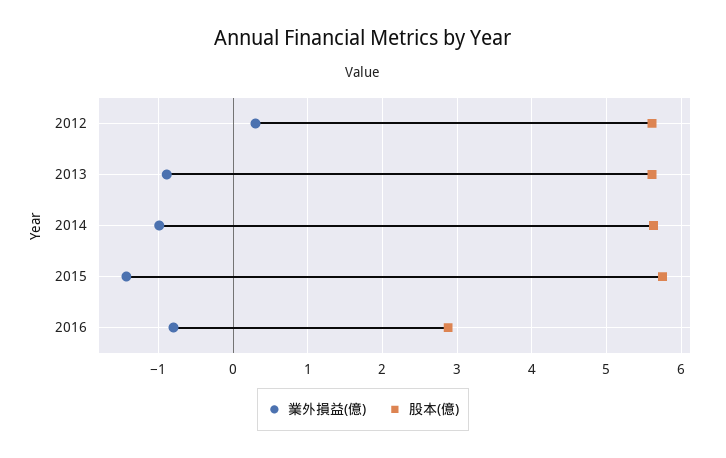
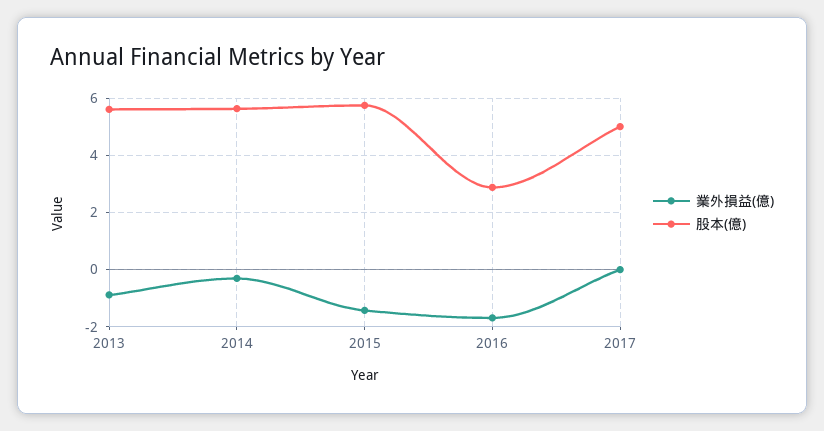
業外損益(億), 2012: 0.3 -> none
股本(億), 2012: 5.6 -> none
業外損益(億), 2014: -1 -> -0.25
業外損益(億), 2016: -0.8 -> -1.75
業外損益(億), 2017: none -> 0
股本(億), 2017: none -> 5

